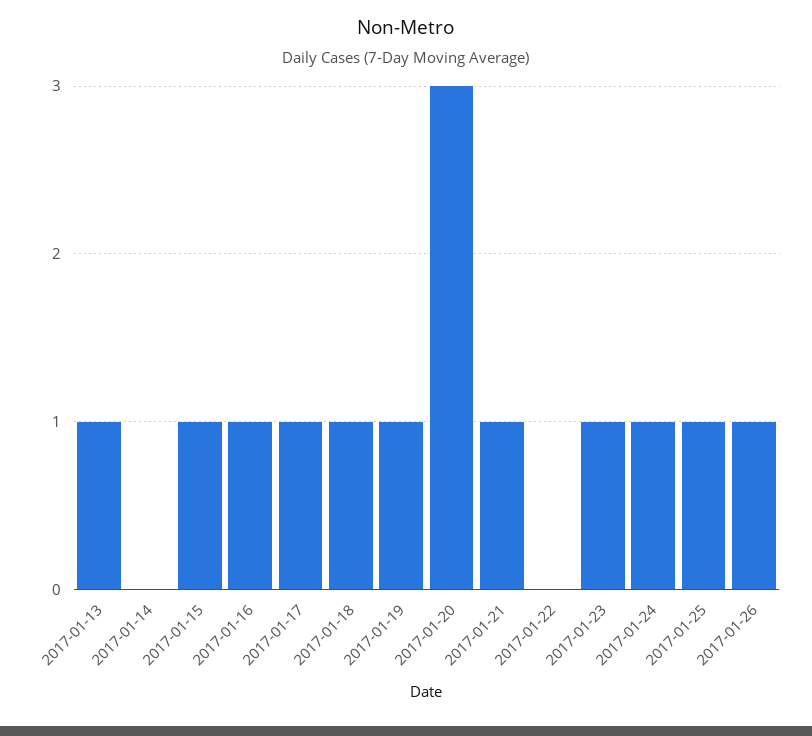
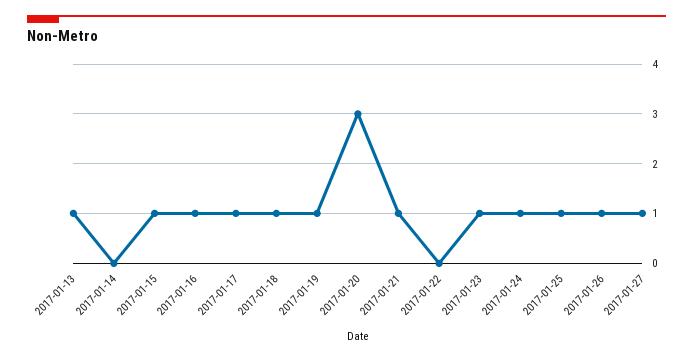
2017-01-27: none -> 1

